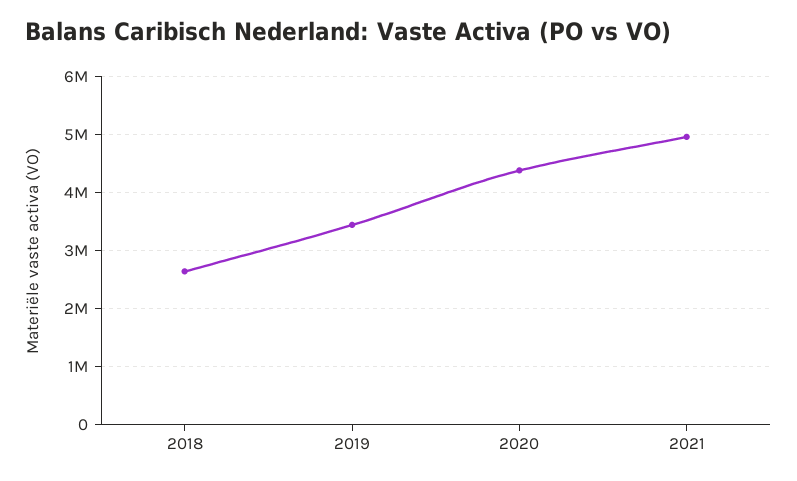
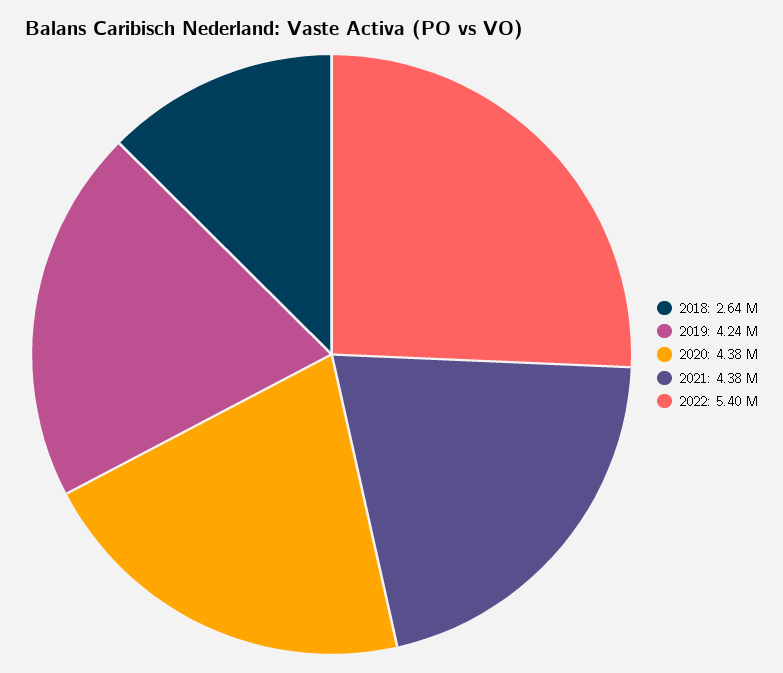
2019: 3400000 -> 4240000
2021: 5000000 -> 4380000
2022: none -> 5400000

